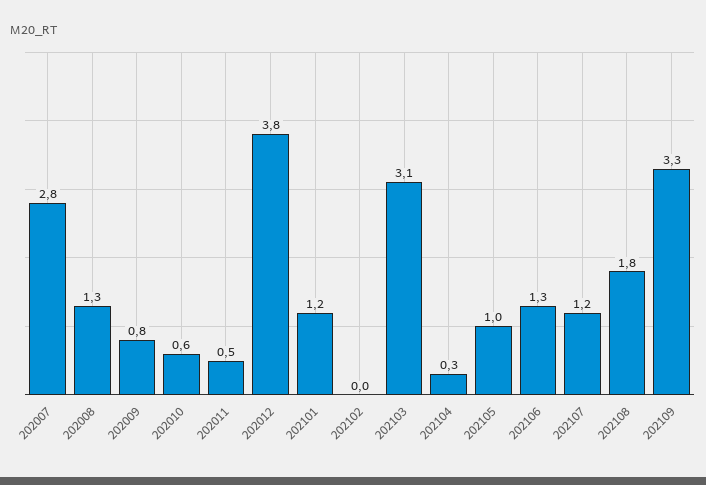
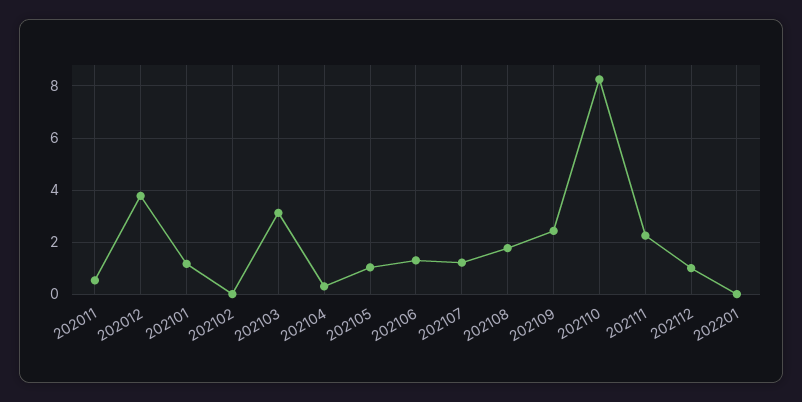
202007: 2.8 -> none
202008: 1.3 -> none
202009: 0.8 -> none
202010: 0.6 -> none
202109: 3.3 -> 2.5
202110: none -> 8.25
202111: none -> 2.25
202112: none -> 1
202201: none -> 0

